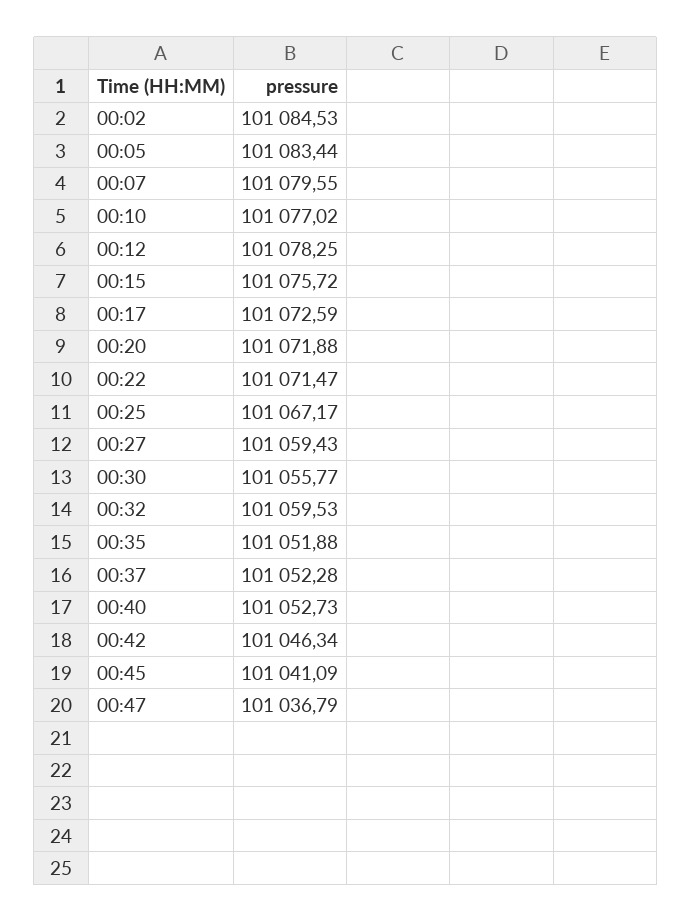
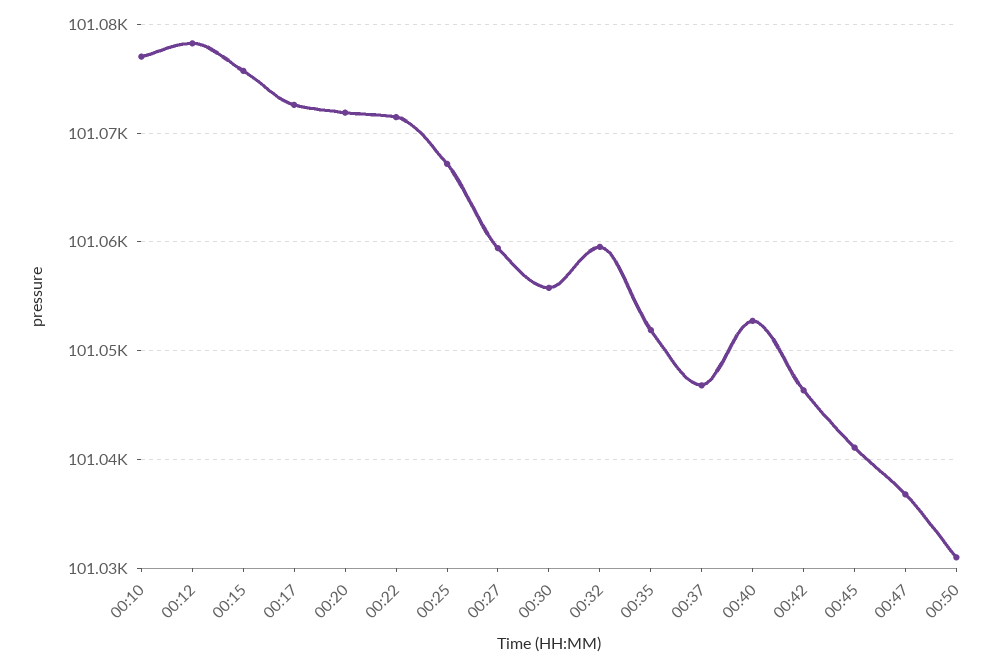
00:02: 101084.53 -> none
00:05: 101083.44 -> none
00:07: 101079.55 -> none
00:37: 101052.28 -> 101047
00:50: none -> 101031

